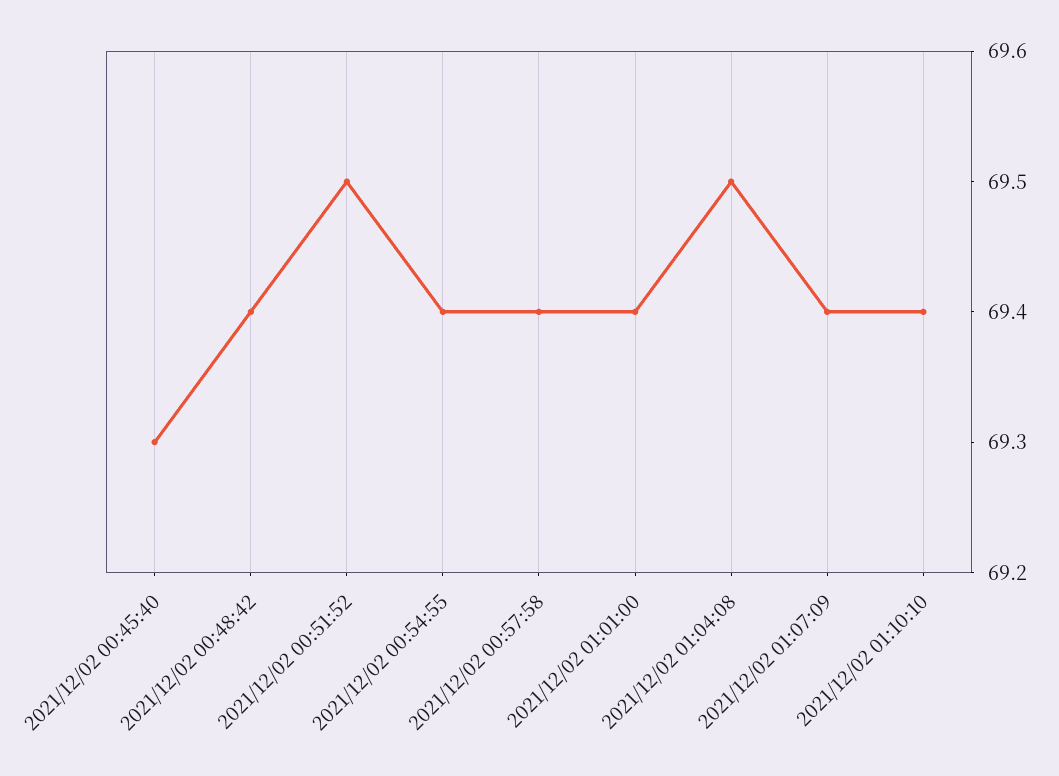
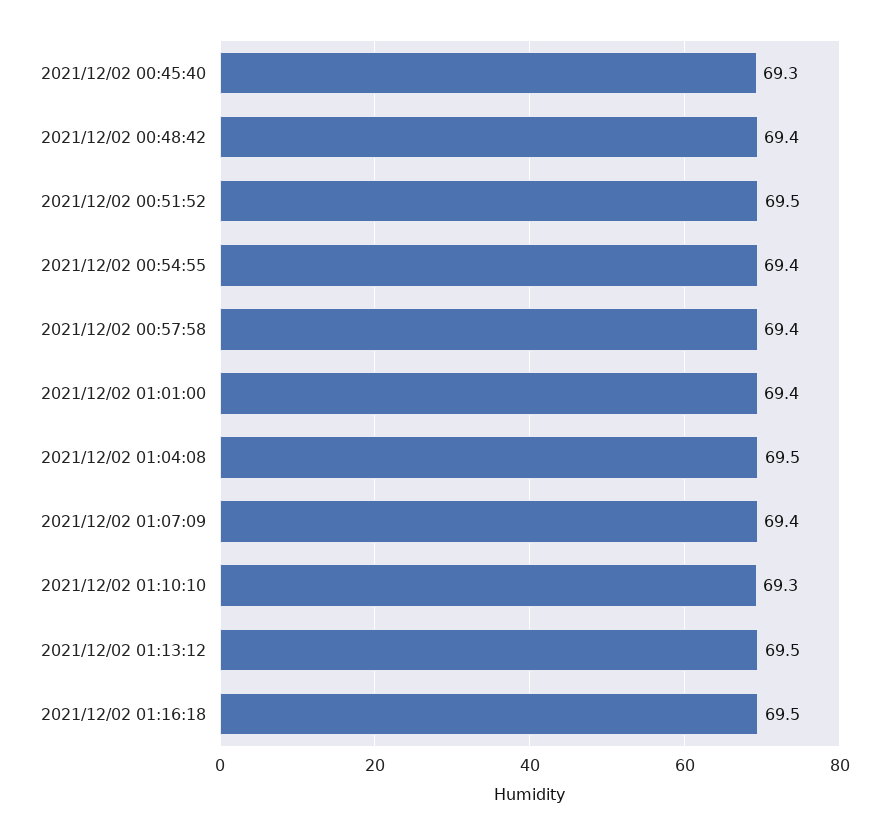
2021/12/02 01:10:10: 69.4 -> 69.3
2021/12/02 01:13:12: none -> 69.5
2021/12/02 01:16:18: none -> 69.5

